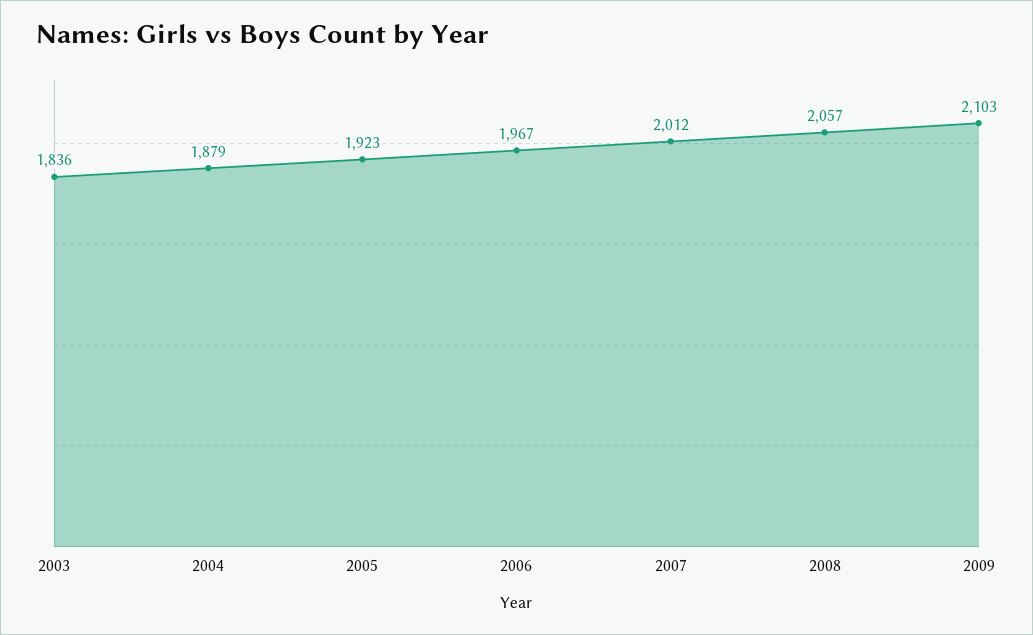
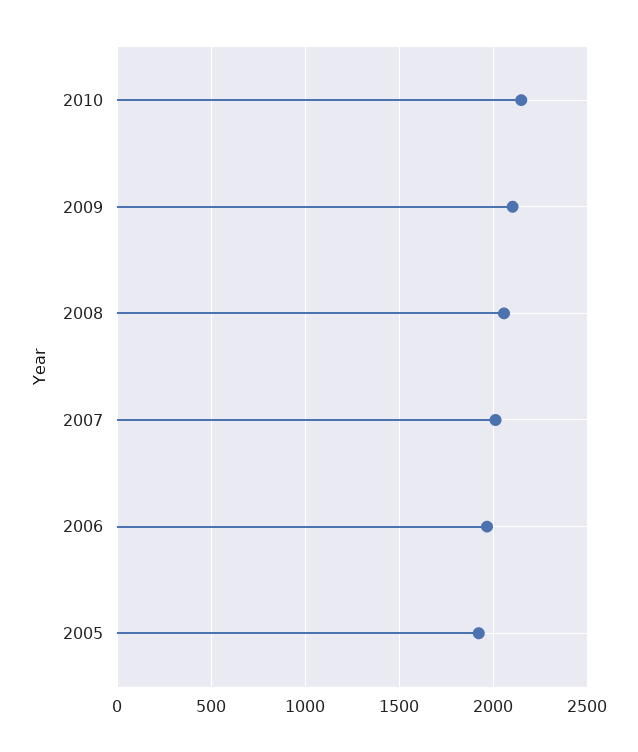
2003: 1836 -> none
2004: 1879 -> none
2010: none -> 2150

